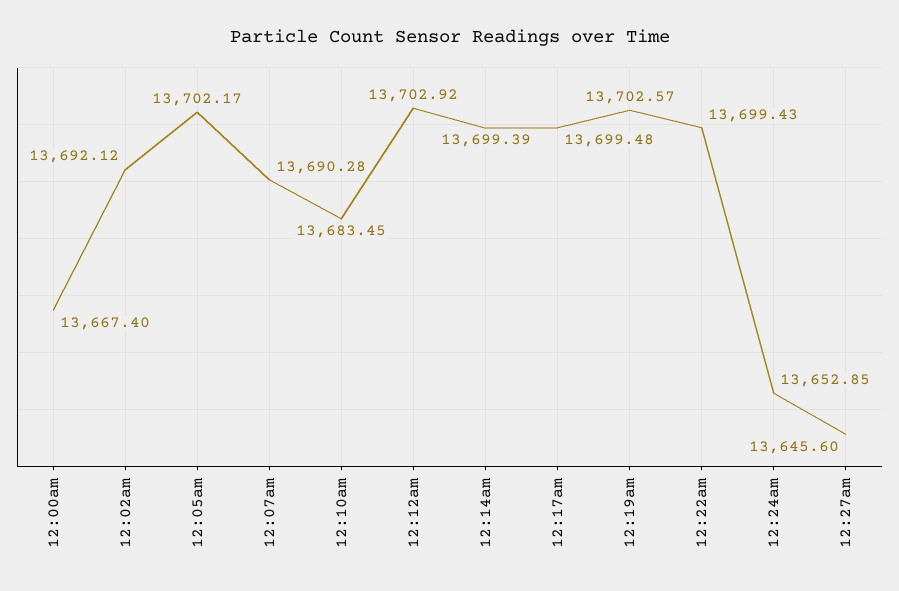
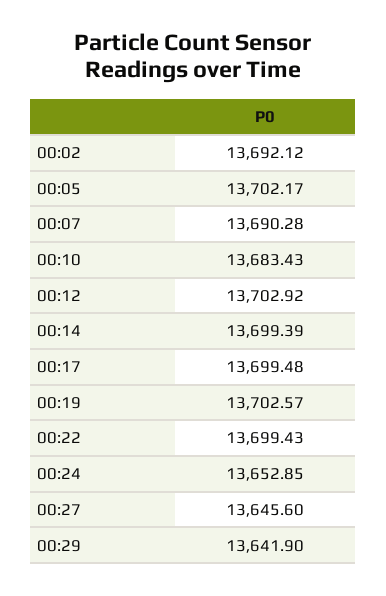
12:00am: 13667.4 -> none
12:10am: 13683.45 -> 13683.43
00:29: none -> 13641.9

